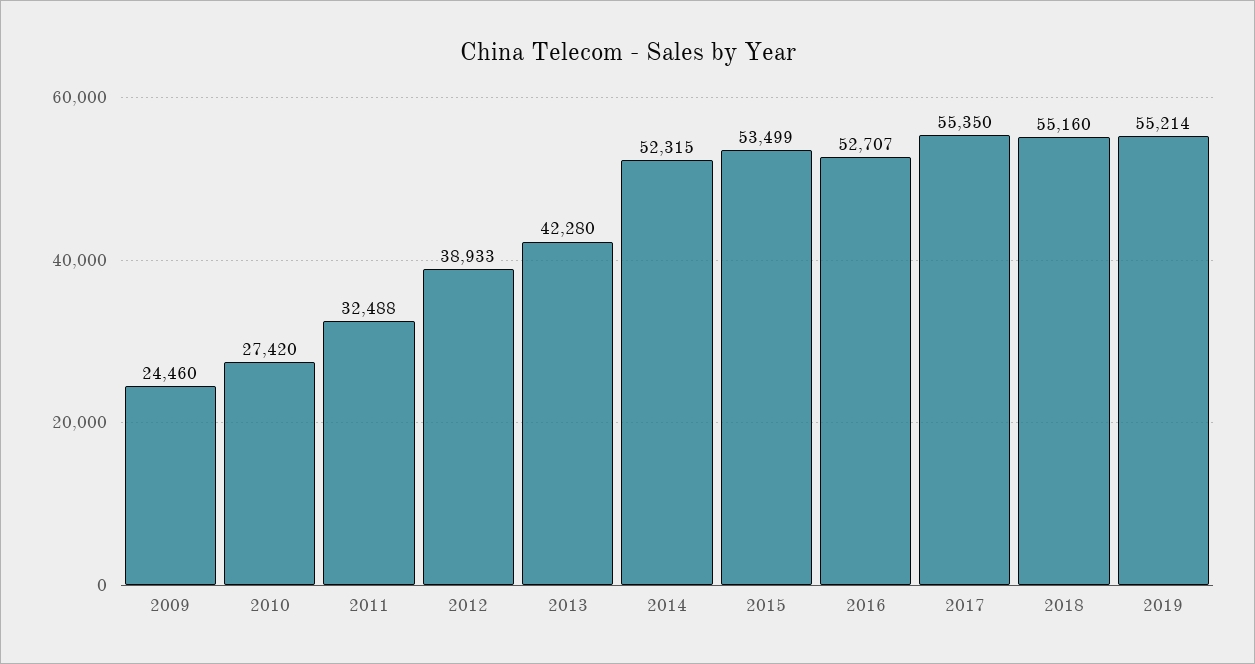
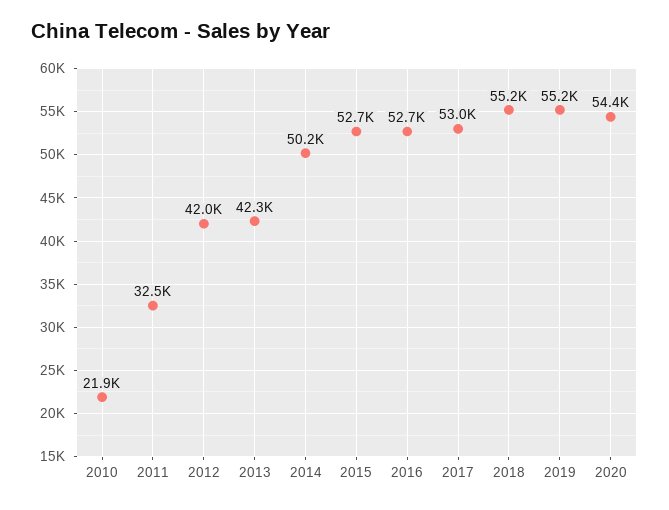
2009: 24460 -> none
2010: 27420 -> 21900
2012: 38933 -> 42000
2014: 52315 -> 50200
2015: 53499 -> 52700
2017: 55350 -> 53000
2020: none -> 54400

